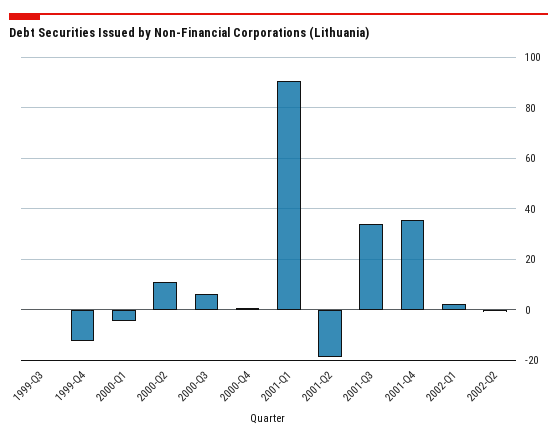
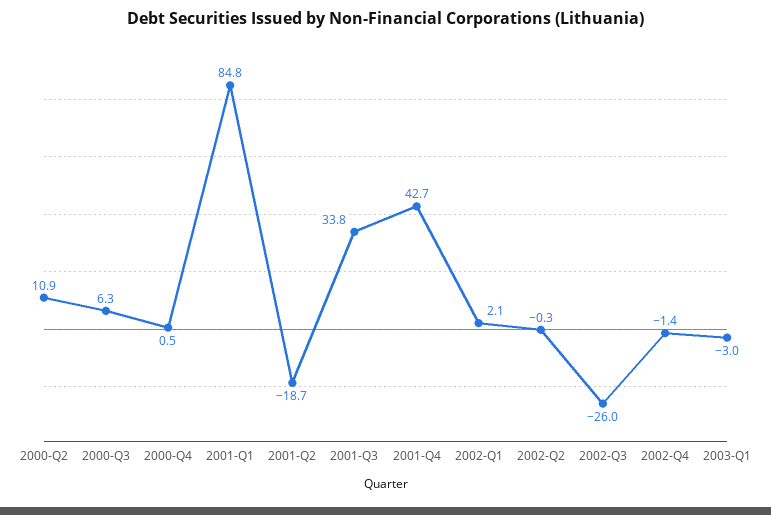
1999-Q3: 0 -> none
1999-Q4: -12.5 -> none
2000-Q1: -5 -> none
2001-Q1: 90 -> 84.8
2001-Q4: 35 -> 42.7
2002-Q3: none -> -26
2002-Q4: none -> -1.4
2003-Q1: none -> -3

